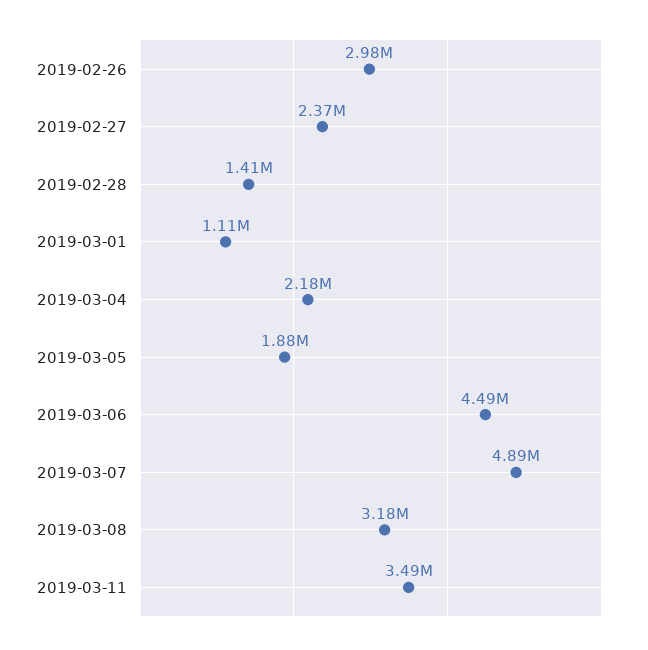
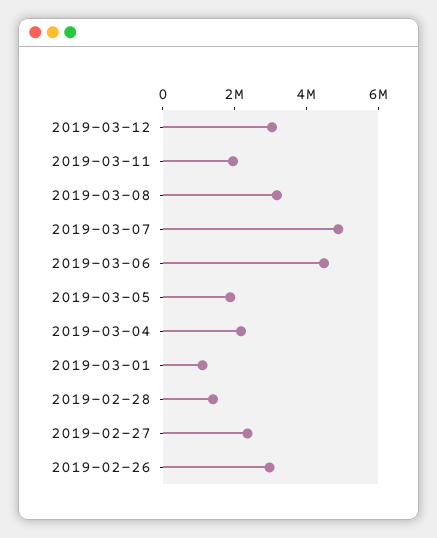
2019-03-11: 3490000 -> 2000000
2019-03-12: none -> 3000000

